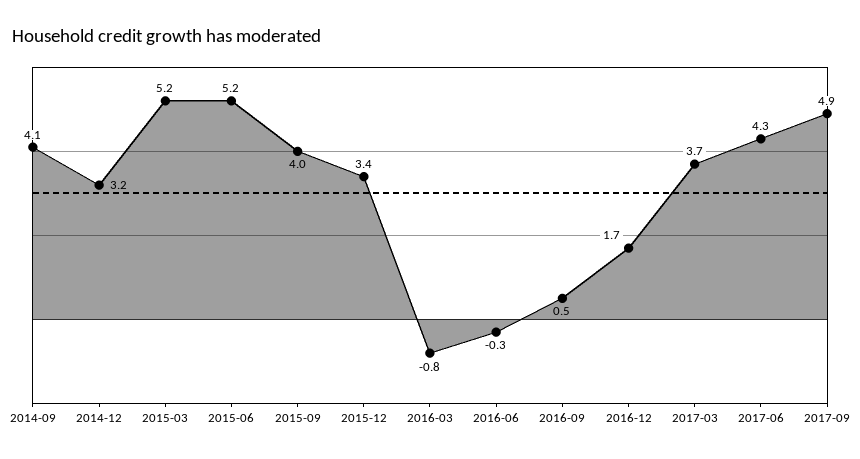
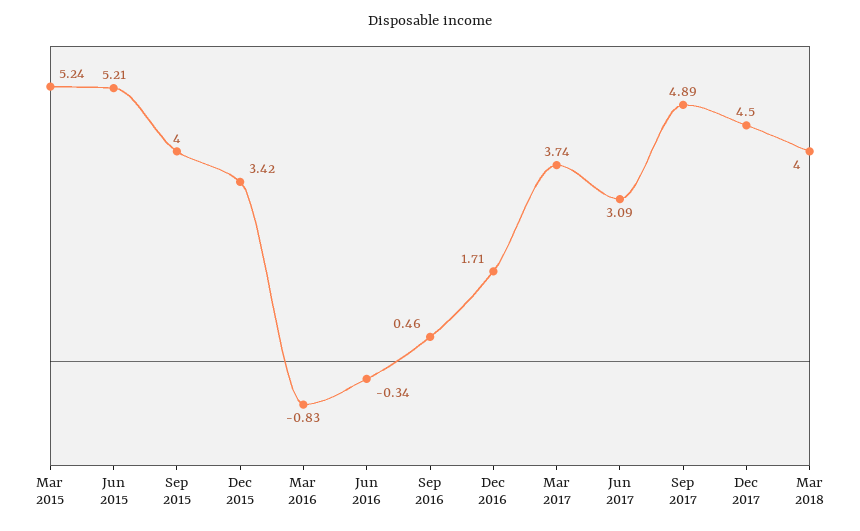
2014-09: 4.1 -> none
2014-12: 3.2 -> none
2017-06: 4.3 -> 3.09
Dec 2017: none -> 4.5
Mar 2018: none -> 4

